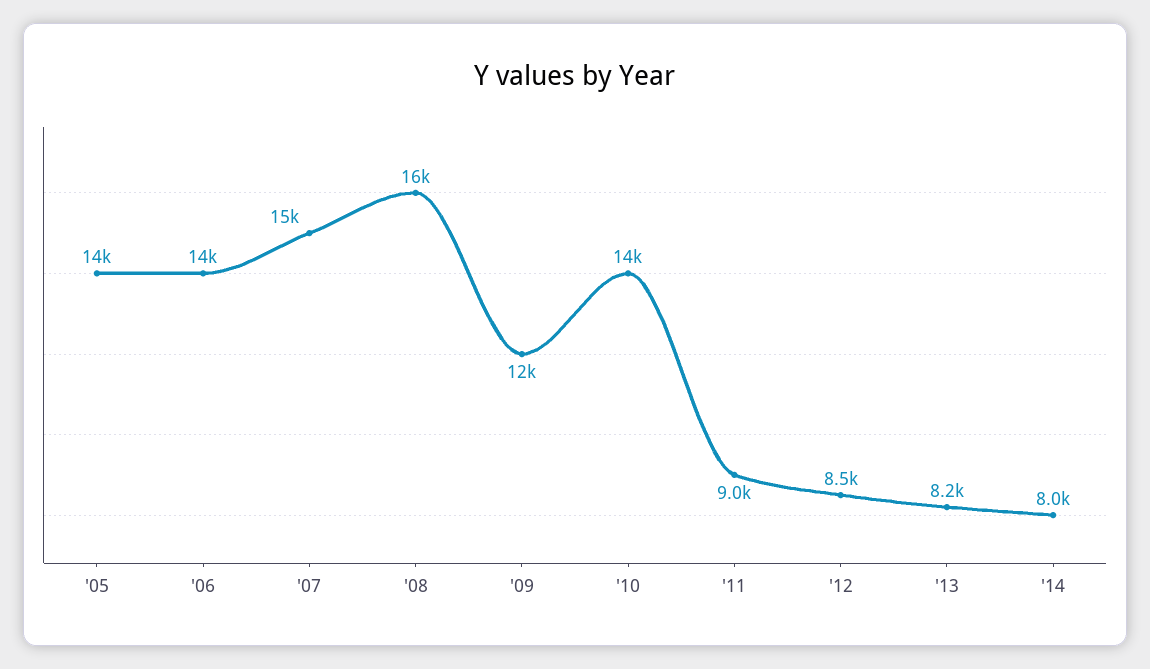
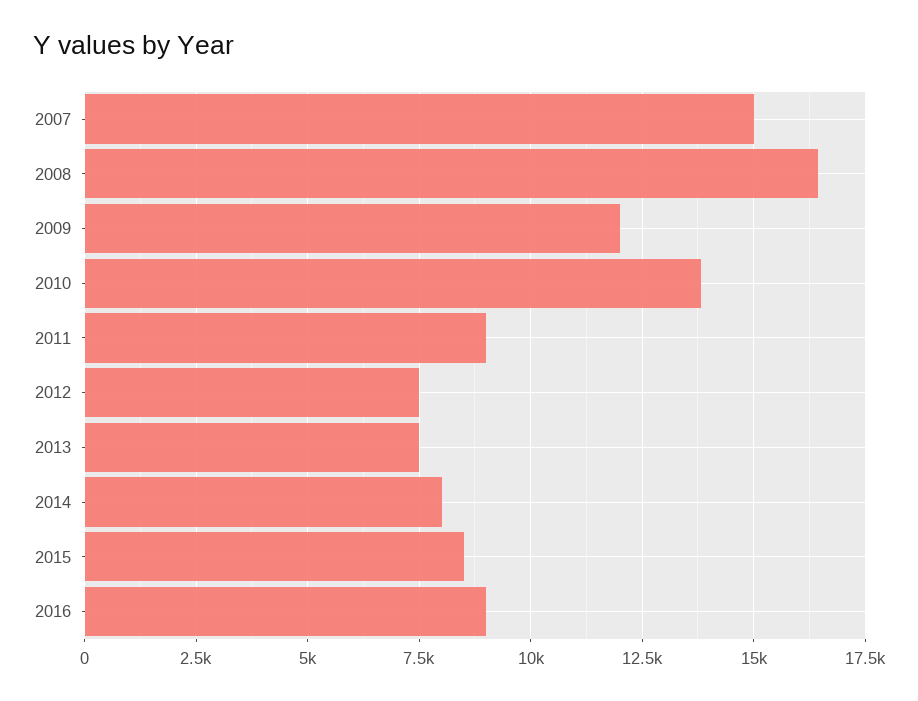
'05: 14000 -> none
'06: 14000 -> none
'12: 8500 -> 7500
'13: 8200 -> 7500
2015: none -> 8500
2016: none -> 9000

